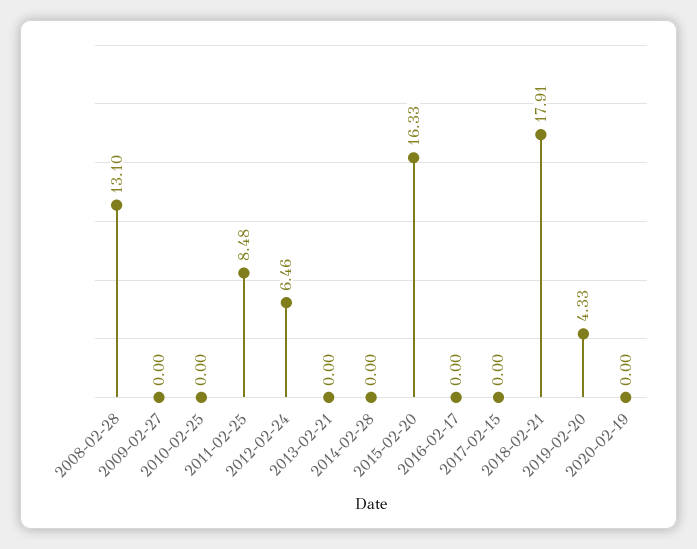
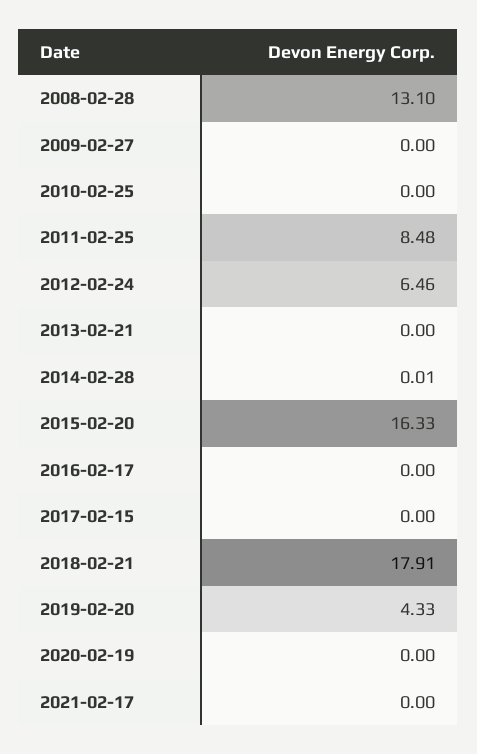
2014-02-28: 0 -> 0.01
2021-02-17: none -> 0

